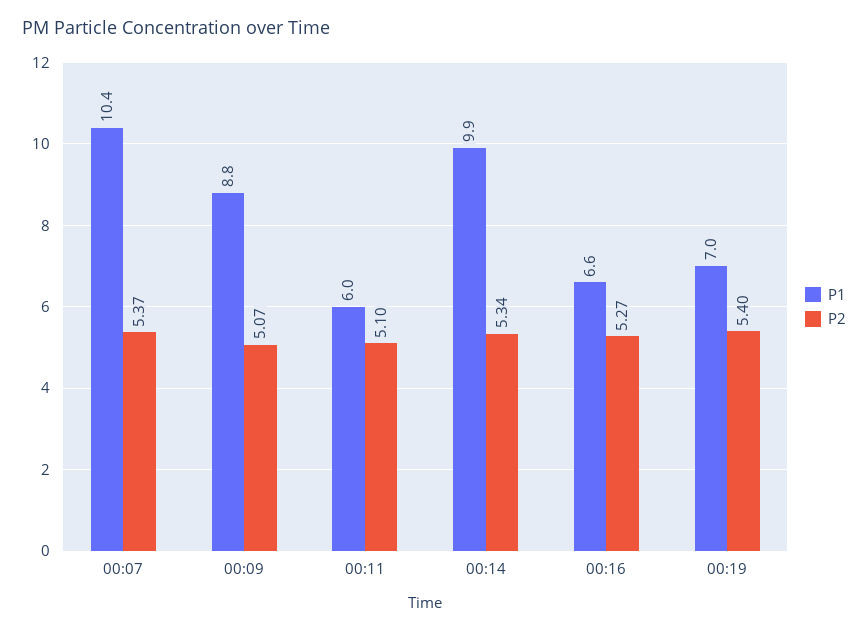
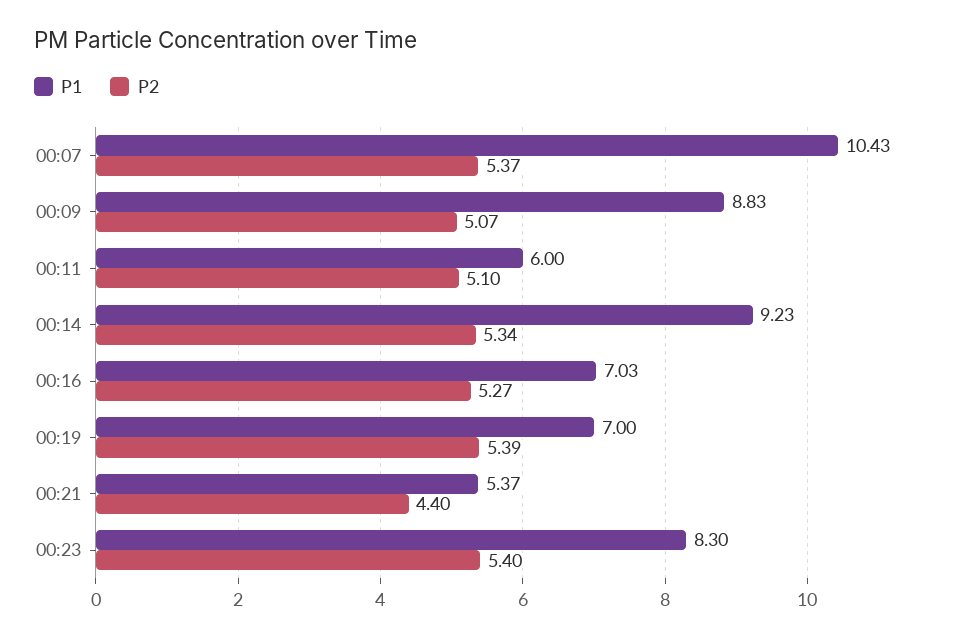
P1, 00:14: 9.9 -> 9.23
P1, 00:16: 6.6 -> 7.03
P2, 00:19: 5.4 -> 5.39
P1, 00:21: none -> 5.37
P2, 00:21: none -> 4.4
P1, 00:23: none -> 8.3
P2, 00:23: none -> 5.4

